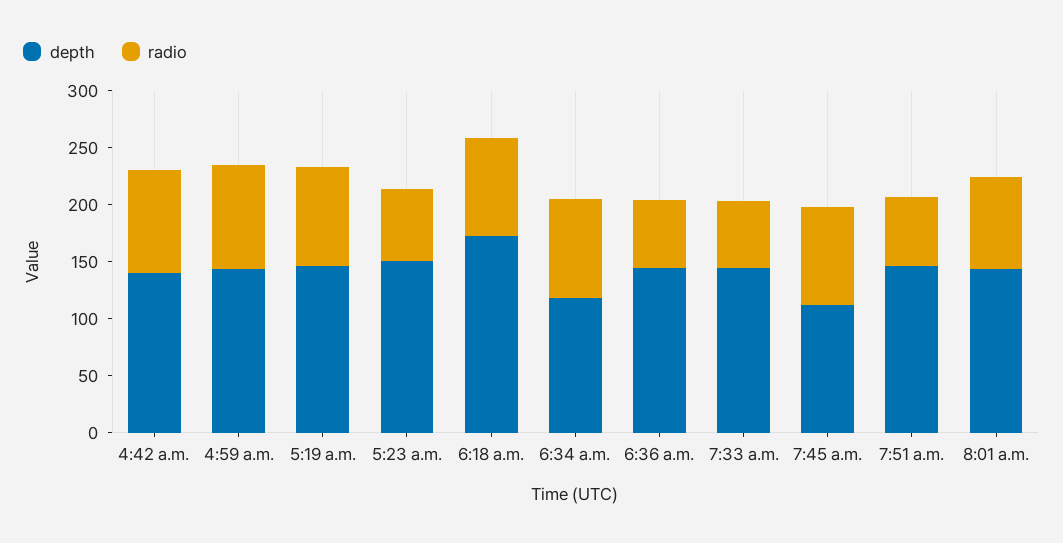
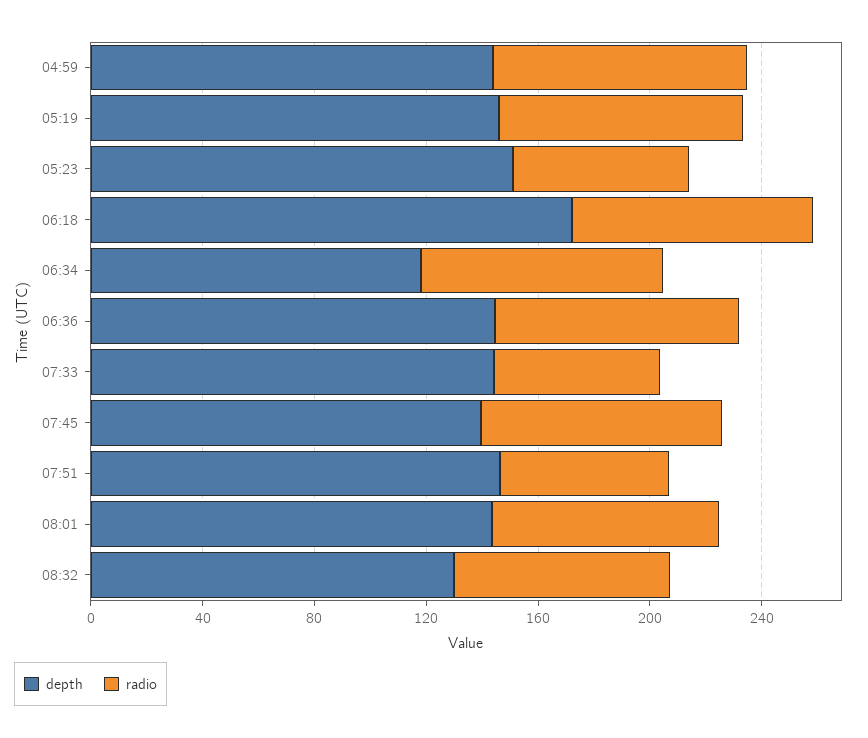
depth, 4:42 a.m.: 140 -> none
radio, 4:42 a.m.: 90 -> none
radio, 6:36 a.m.: 60 -> 90
depth, 7:45 a.m.: 110 -> 140
depth, 08:32: none -> 130
radio, 08:32: none -> 80

